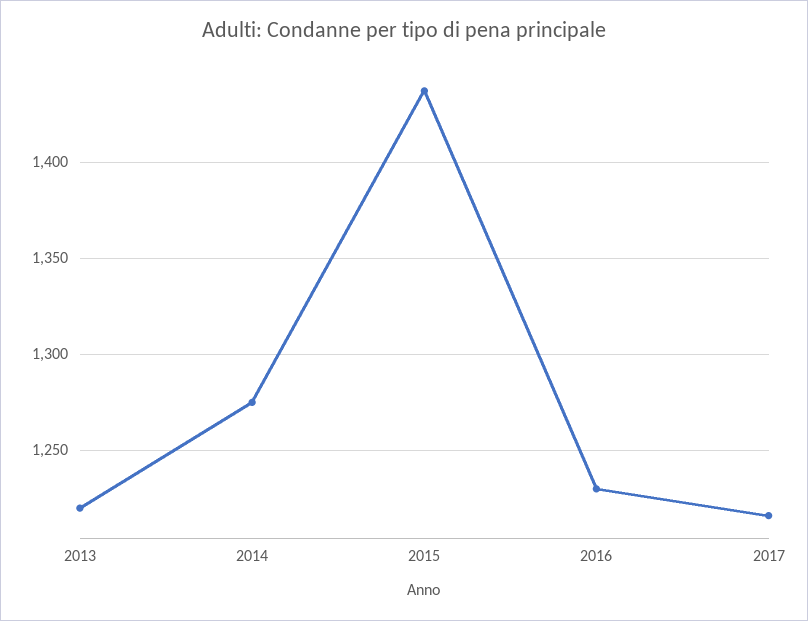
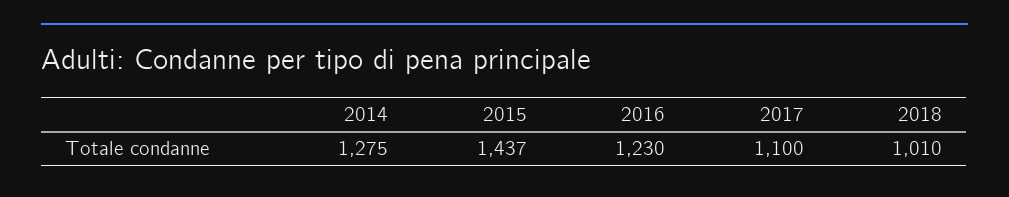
2013: 1220 -> none
2017: 1215 -> 1100
2018: none -> 1010

